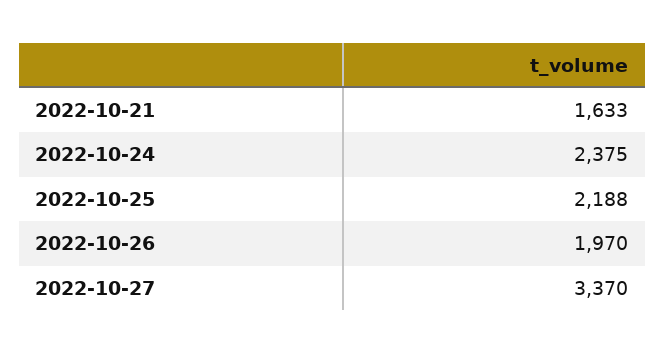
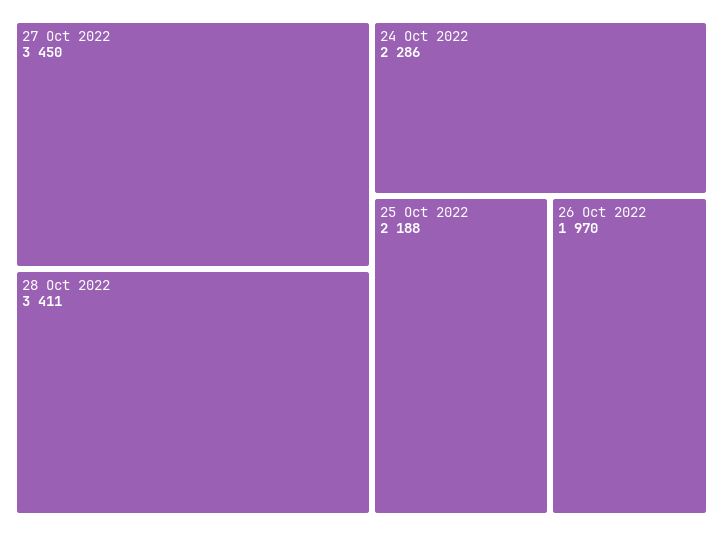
2022-10-21: 1633 -> none
2022-10-24: 2375 -> 2286
2022-10-27: 3370 -> 3450
28 Oct 2022: none -> 3411

